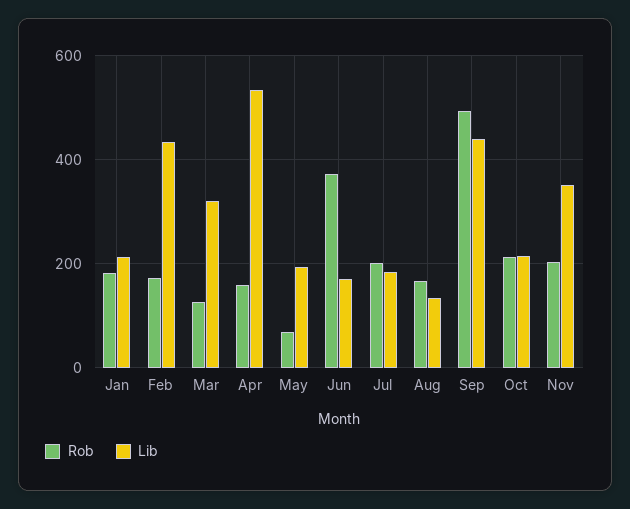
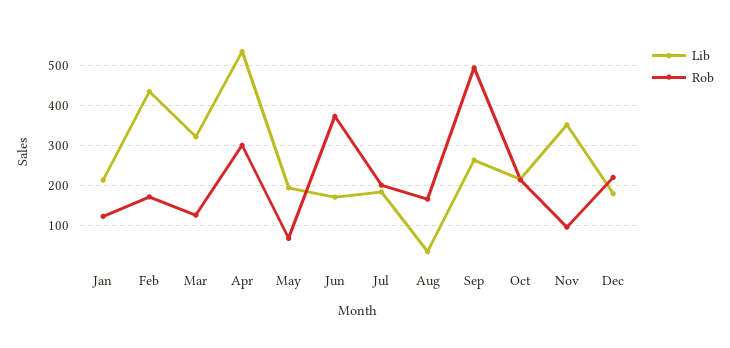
Rob, Jan: 180 -> 120
Rob, Apr: 160 -> 300
Lib, Aug: 140 -> 40
Lib, Sep: 440 -> 260
Rob, Nov: 200 -> 100
Lib, Dec: none -> 180
Rob, Dec: none -> 220

